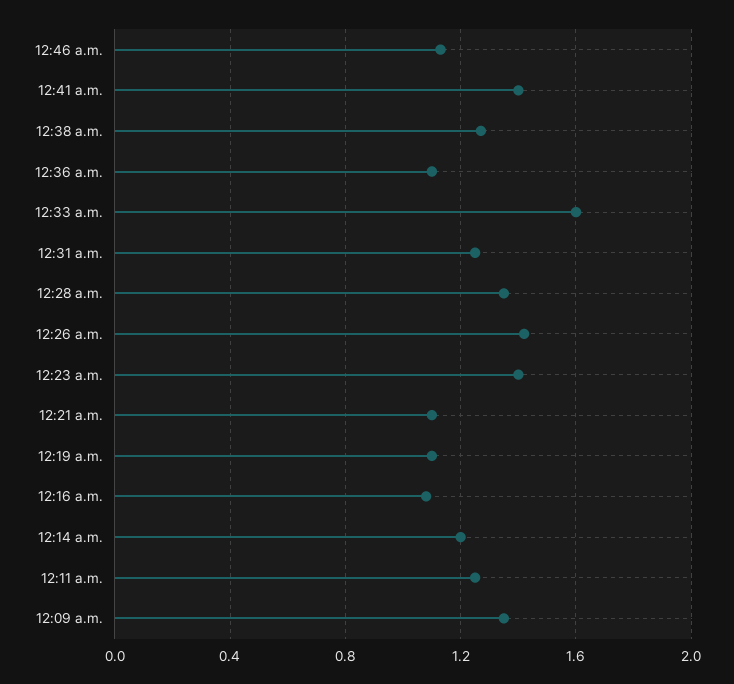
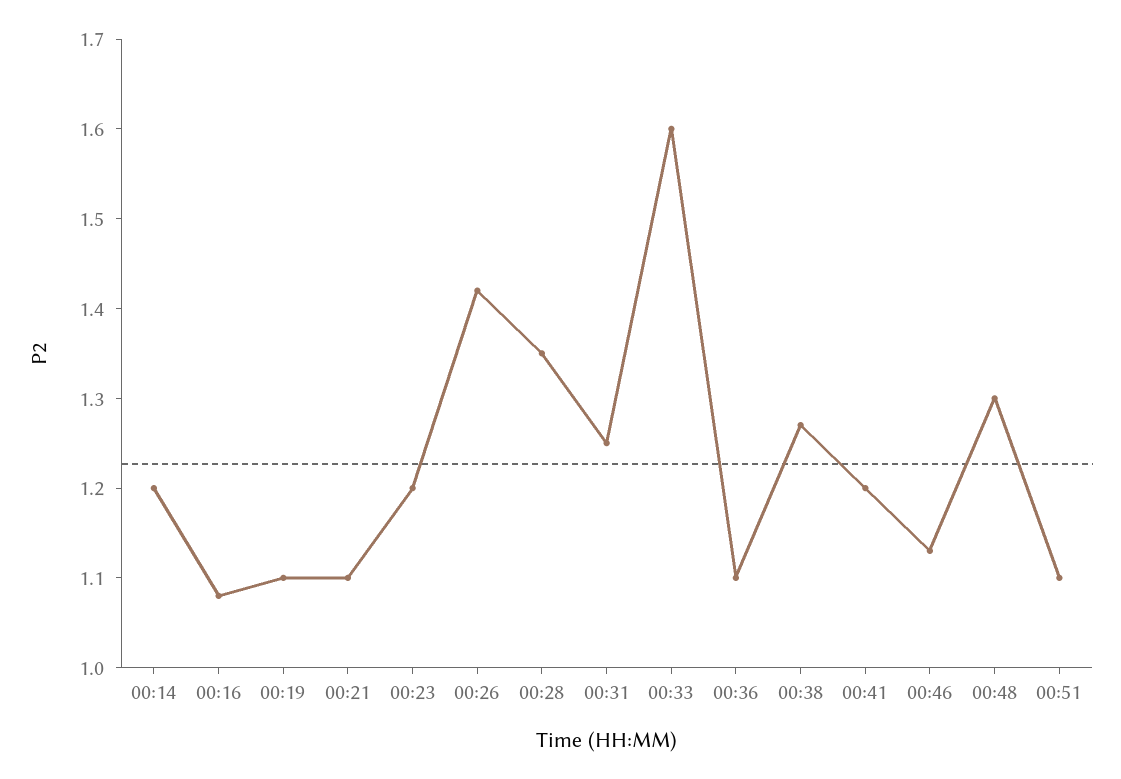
12:41 a.m.: 1.4 -> 1.2
12:23 a.m.: 1.4 -> 1.2
12:11 a.m.: 1.25 -> none
12:09 a.m.: 1.35 -> none
00:48: none -> 1.3
00:51: none -> 1.1

